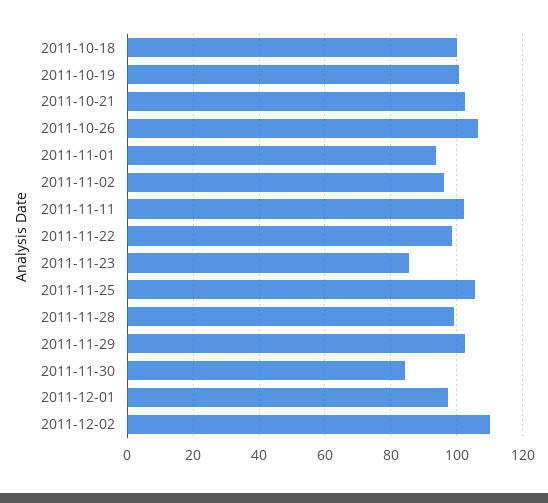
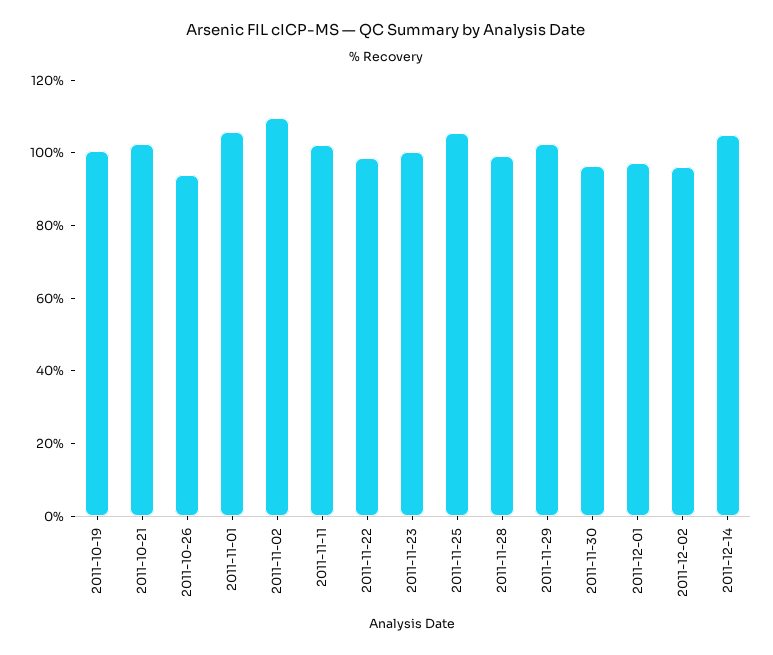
2011-10-18: 100 -> none
2011-10-26: 106 -> 95
2011-11-01: 94 -> 105
2011-11-02: 96 -> 110
2011-11-23: 86 -> 100
2011-11-30: 84 -> 95
2011-12-02: 110 -> 95
2011-12-14: none -> 105

